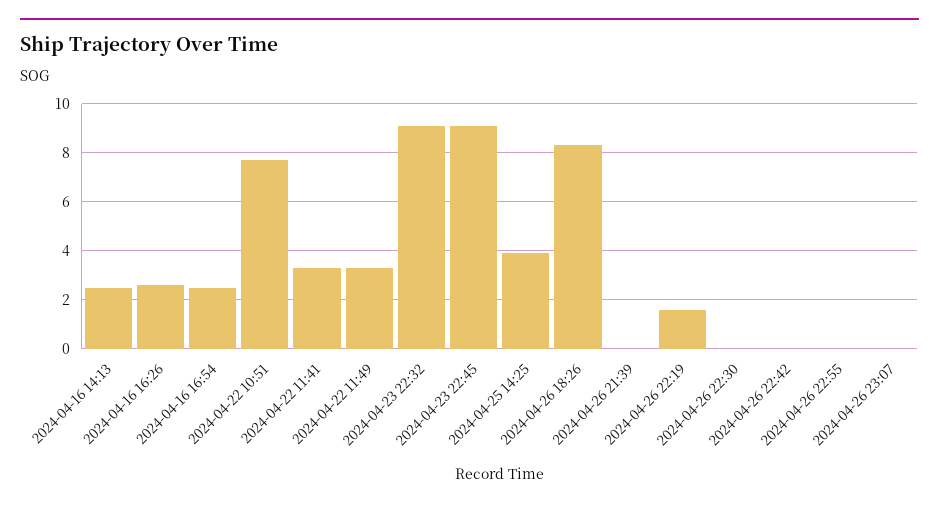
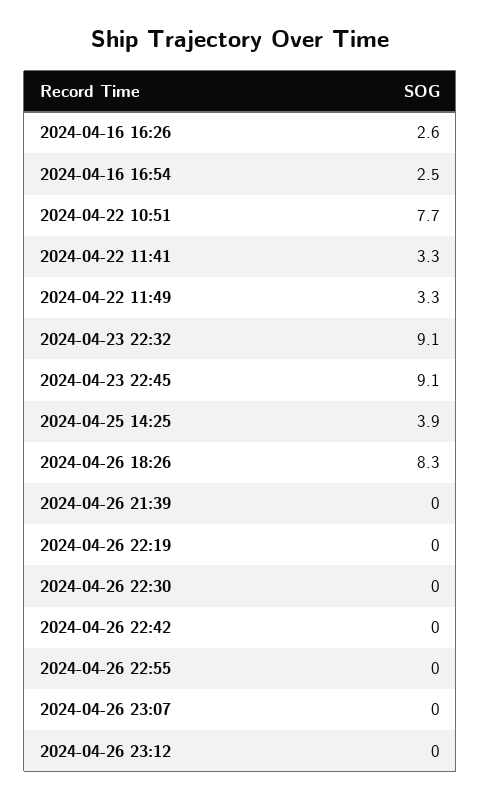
2024-04-16 14:13: 2.5 -> none
2024-04-26 22:19: 1.5 -> 0
2024-04-26 23:12: none -> 0

